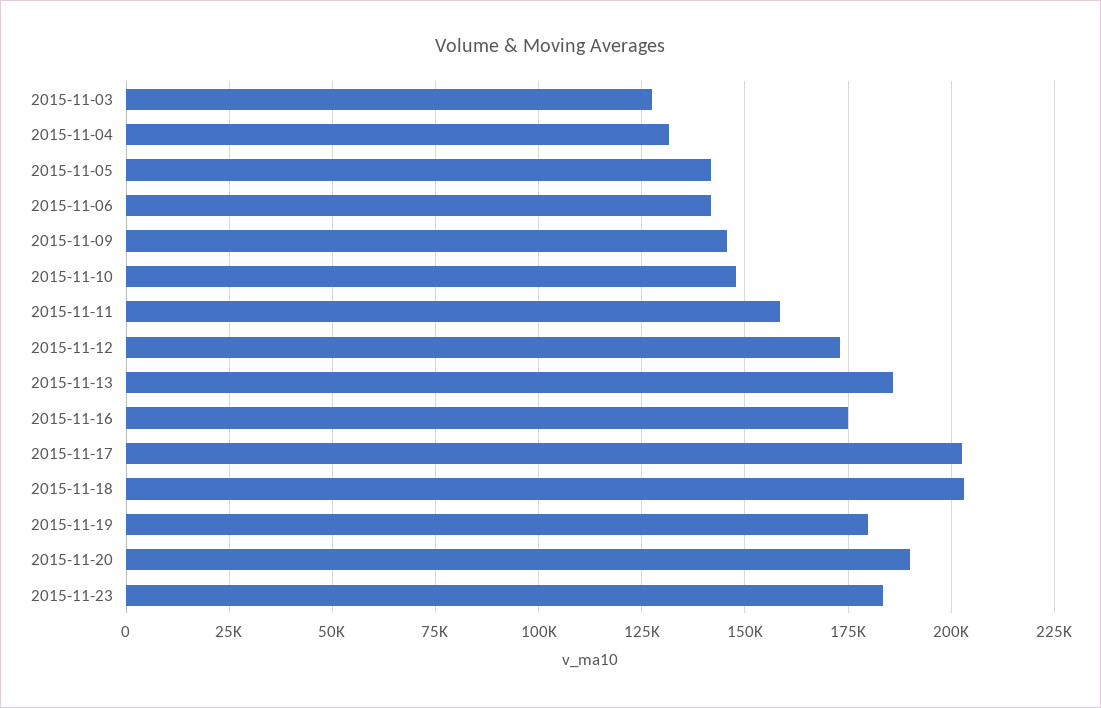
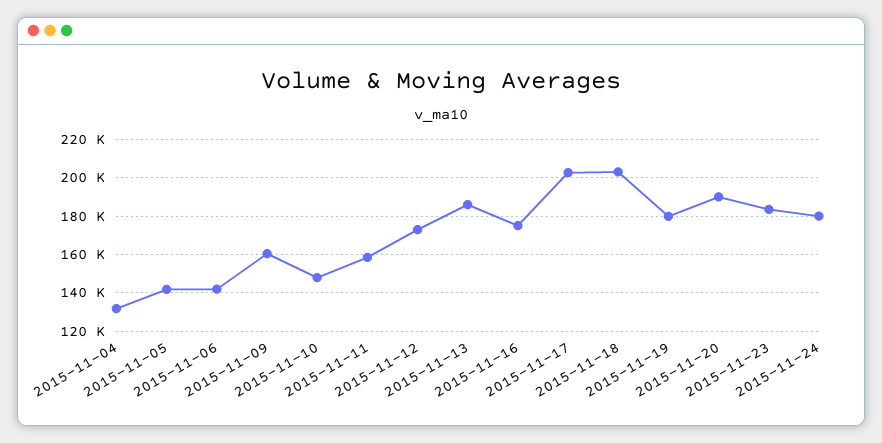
2015-11-03: 127500 -> none
2015-11-09: 145000 -> 160000
2015-11-24: none -> 180000

